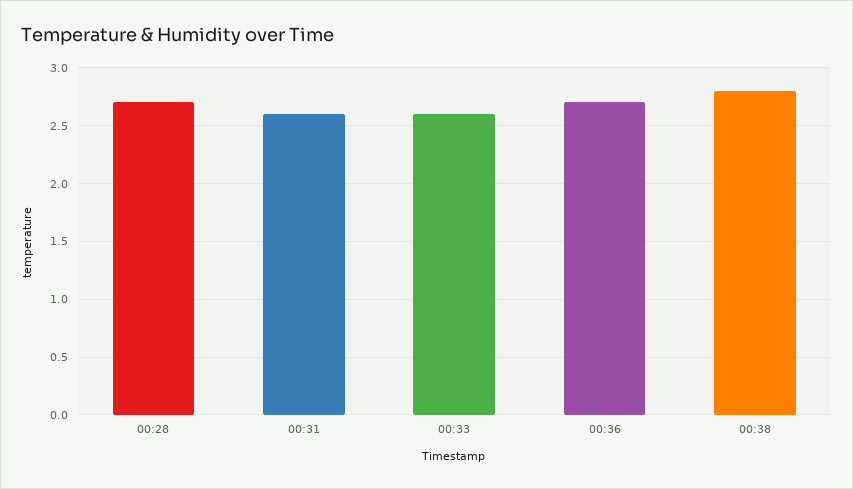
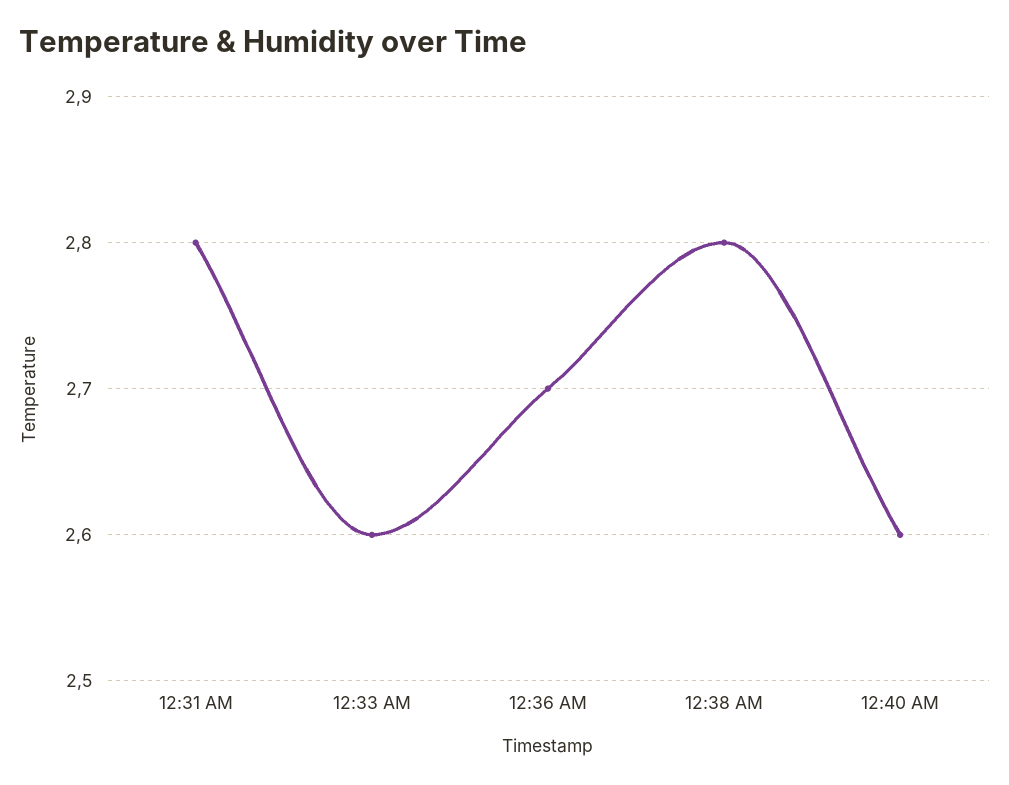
00:28: 2.7 -> none
00:31: 2.6 -> 2.8
12:40 AM: none -> 2.6

